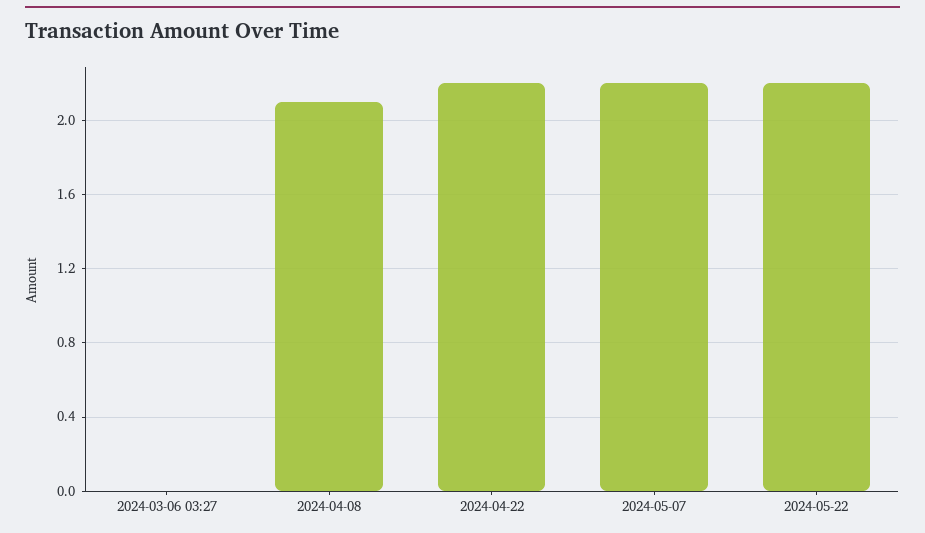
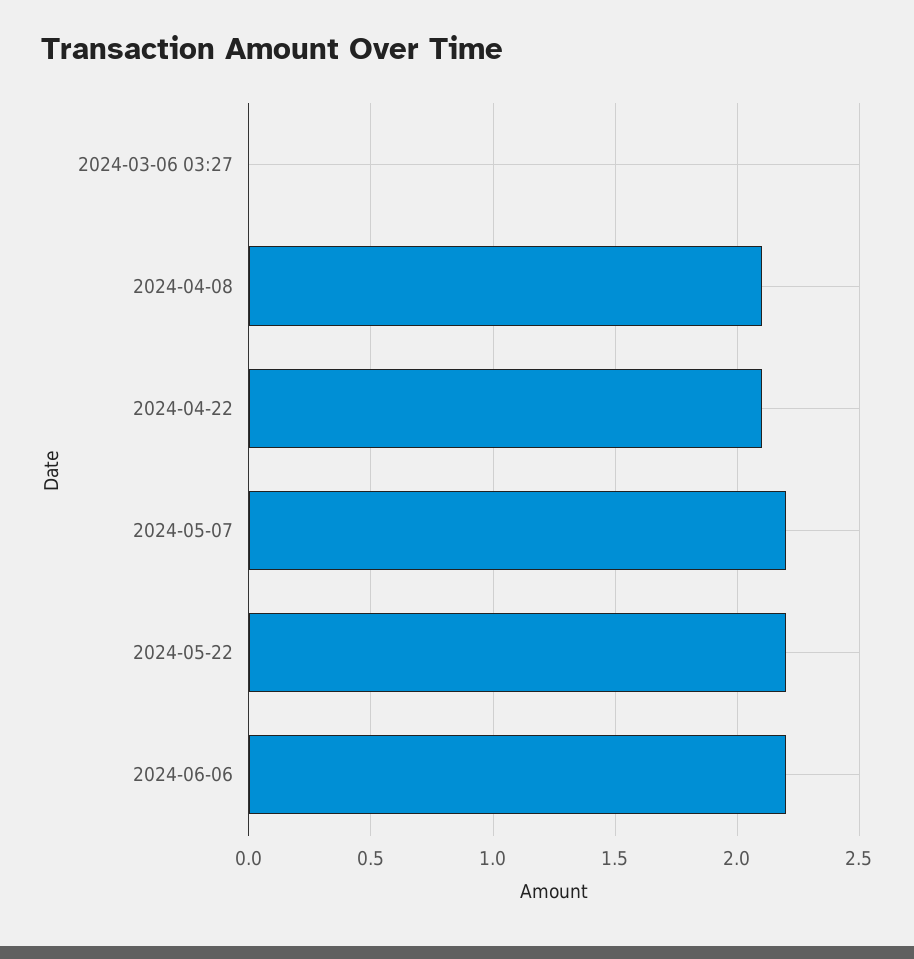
2024-04-22: 2.2 -> 2.1
2024-06-06: none -> 2.2

